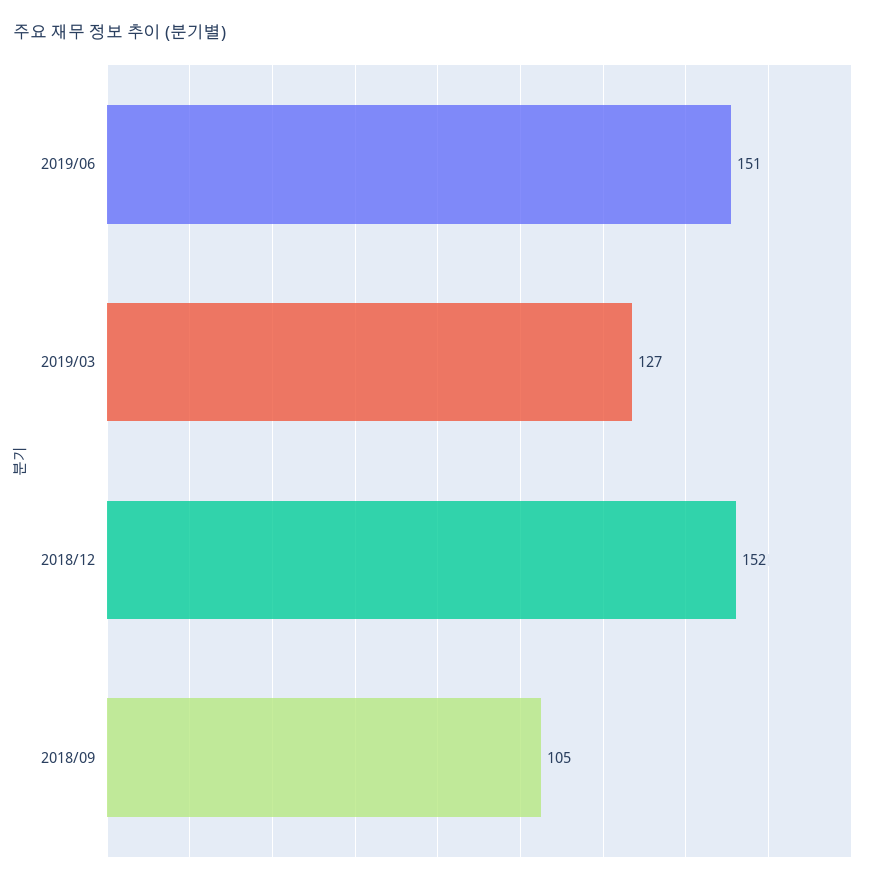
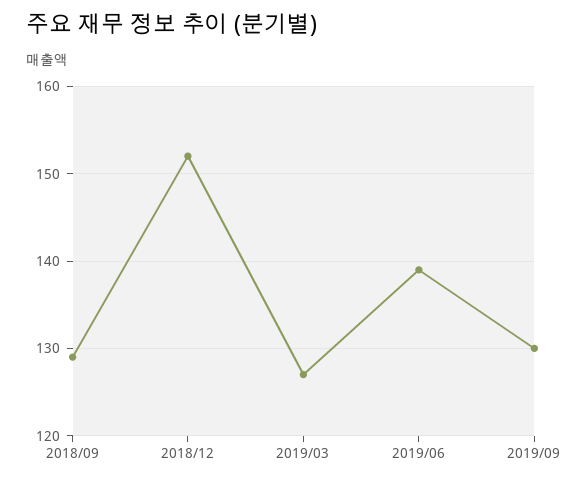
2019/06: 151 -> 139
2018/09: 105 -> 129
2019/09: none -> 130

